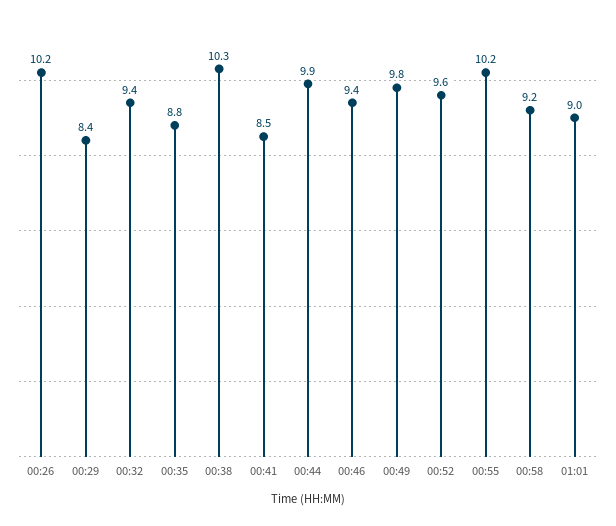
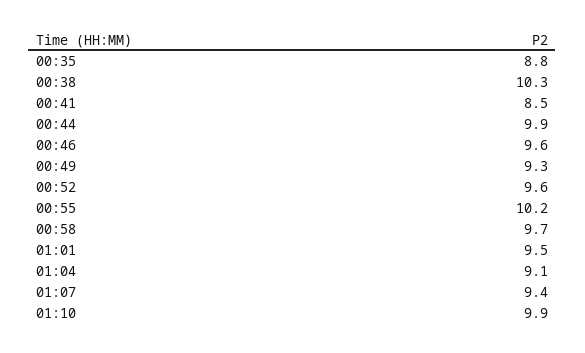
00:26: 10.2 -> none
00:29: 8.4 -> none
00:32: 9.4 -> none
00:46: 9.4 -> 9.6
00:49: 9.8 -> 9.3
00:58: 9.2 -> 9.7
01:01: 9 -> 9.5
01:04: none -> 9.1
01:07: none -> 9.4
01:10: none -> 9.9

